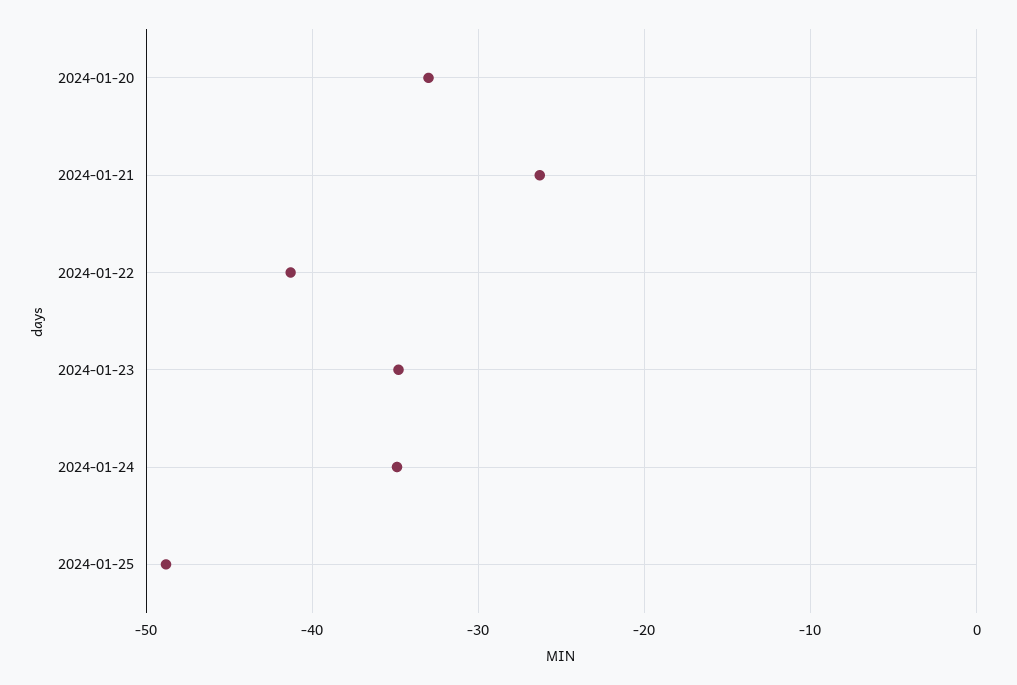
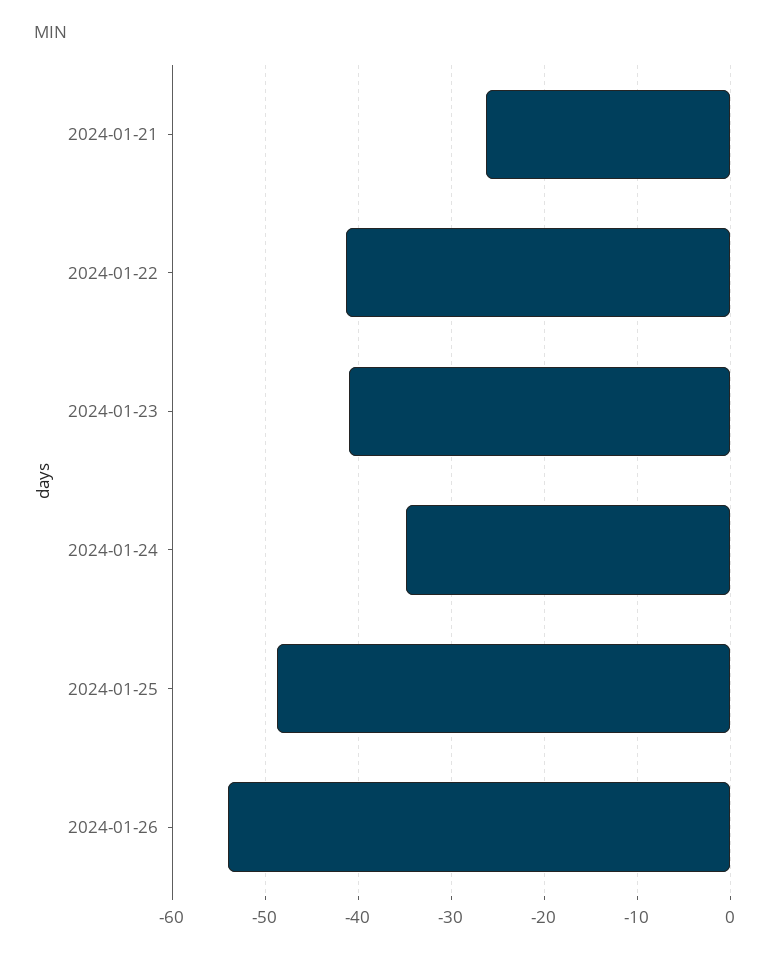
2024-01-20: -33 -> none
2024-01-23: -35 -> -41
2024-01-26: none -> -54

